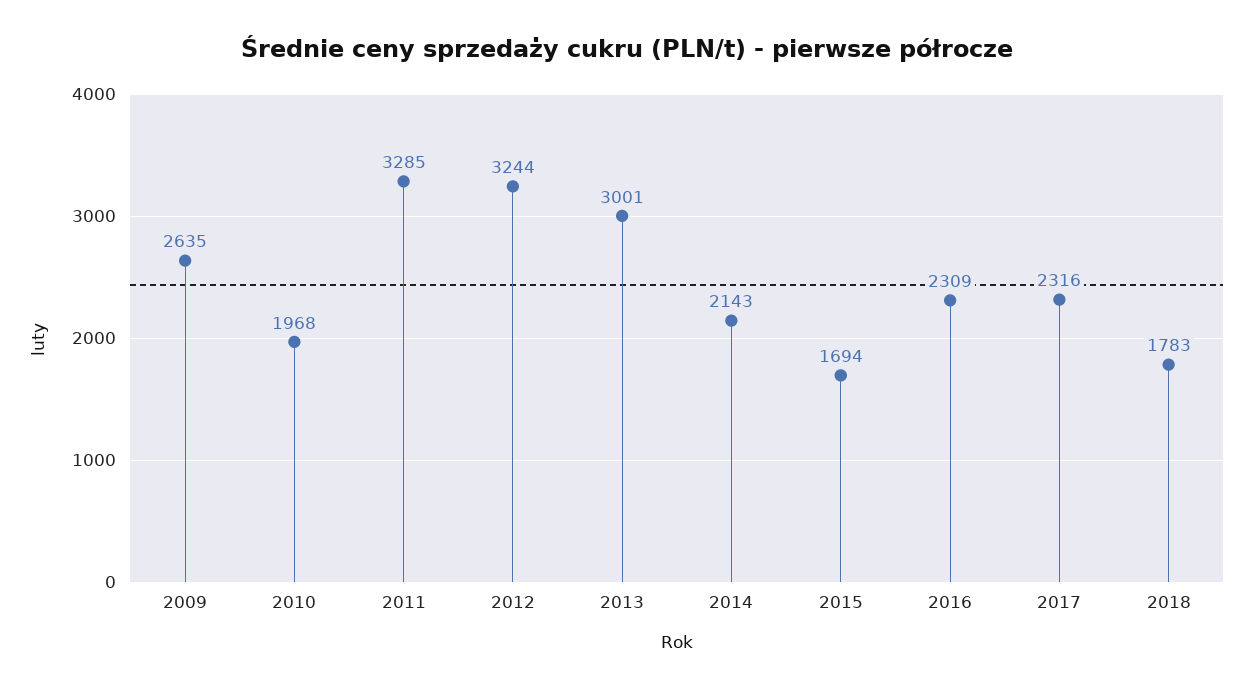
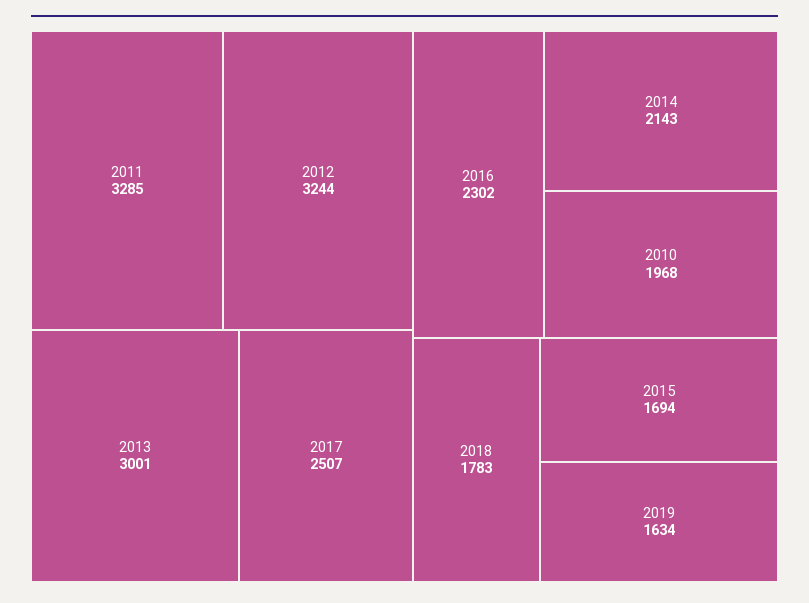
2009: 2635 -> none
2016: 2309 -> 2302
2017: 2316 -> 2507
2019: none -> 1634

